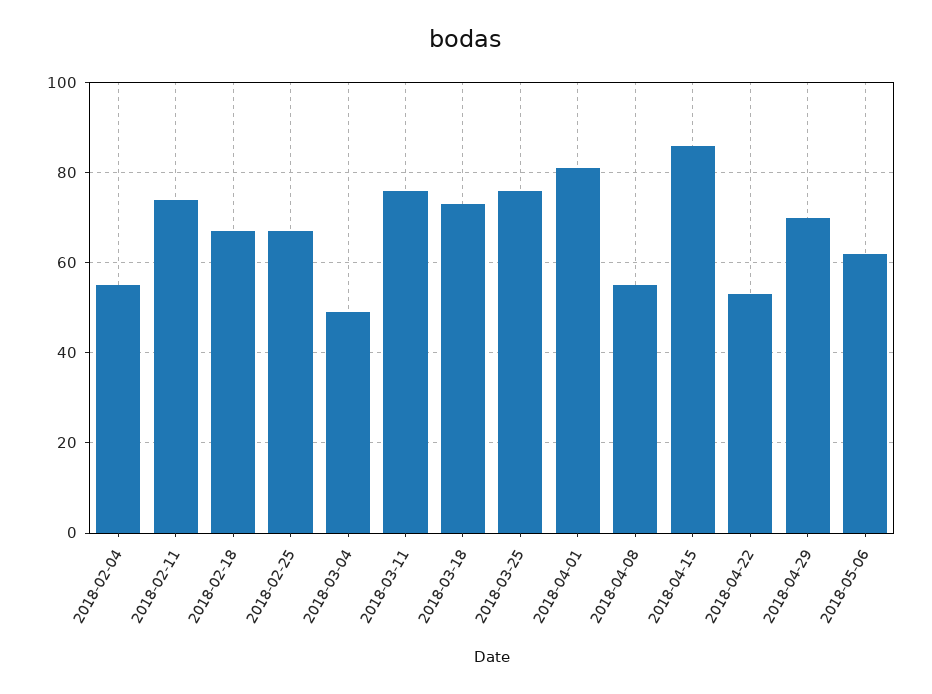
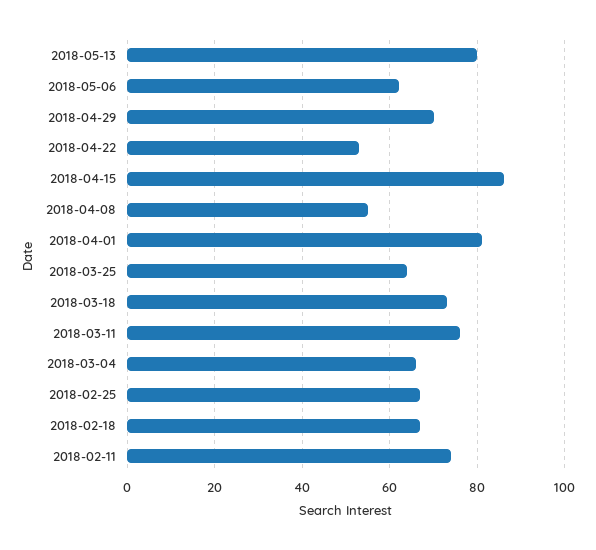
2018-02-04: 55 -> none
2018-03-04: 50 -> 65
2018-03-25: 75 -> 65
2018-05-13: none -> 80

